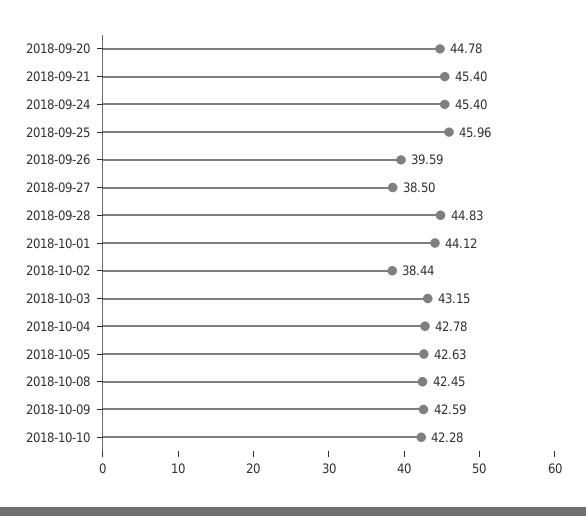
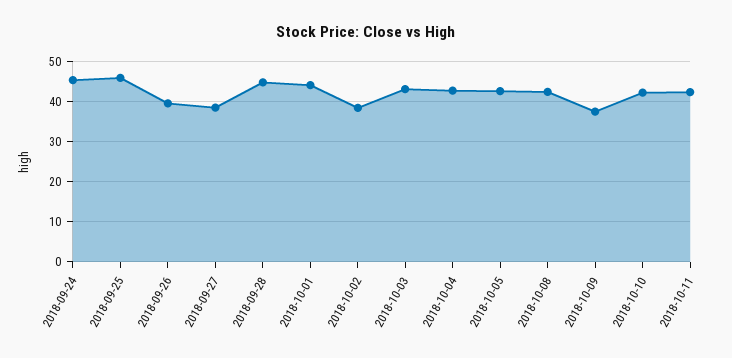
2018-09-20: 44.78 -> none
2018-09-21: 45.4 -> none
2018-10-09: 42.59 -> 38
2018-10-11: none -> 42

